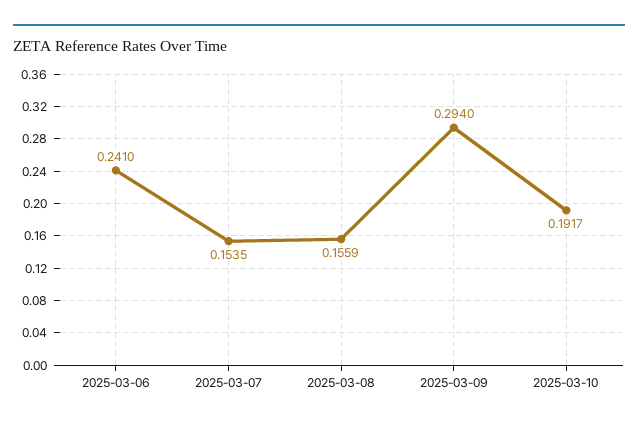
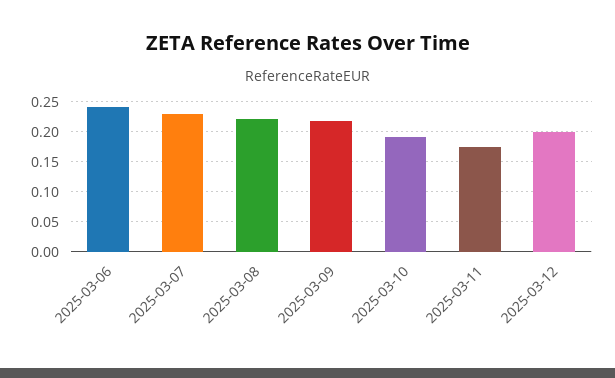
2025-03-07: 0.1535 -> 0.225
2025-03-08: 0.1559 -> 0.225
2025-03-09: 0.294 -> 0.225
2025-03-11: none -> 0.175
2025-03-12: none -> 0.2

